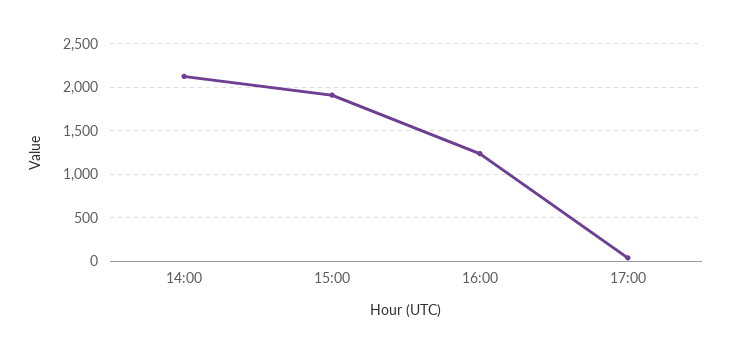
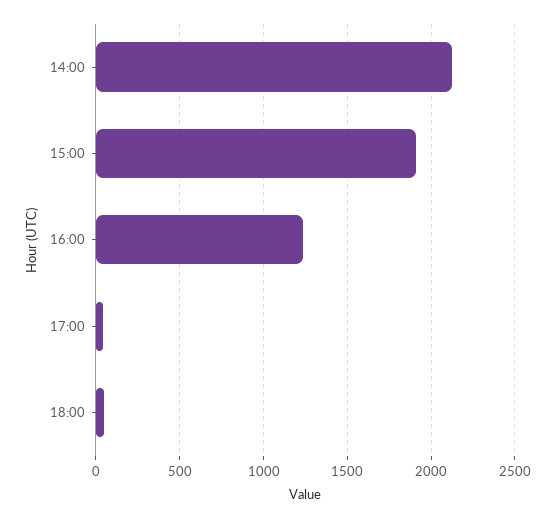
18:00: none -> 50

